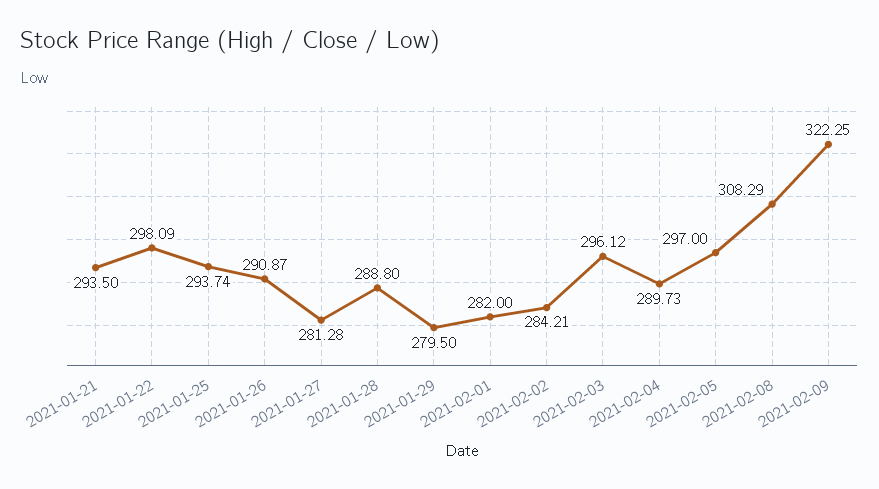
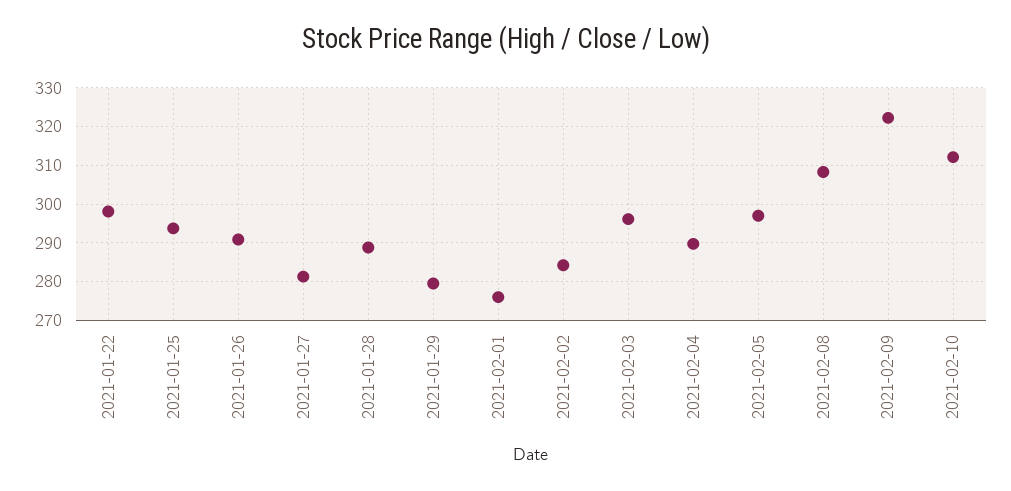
2021-01-21: 293.5 -> none
2021-02-01: 282 -> 276
2021-02-10: none -> 312

